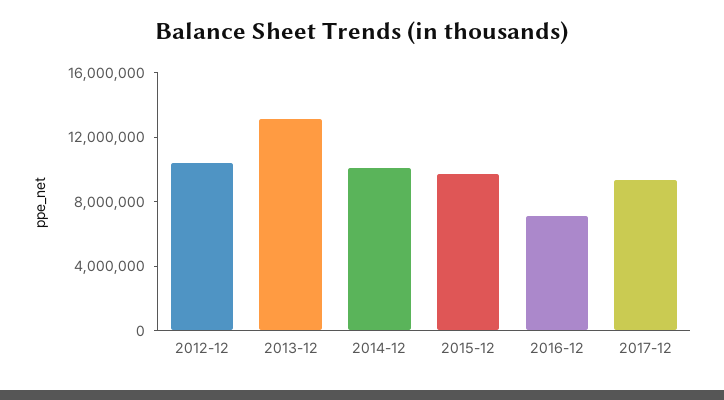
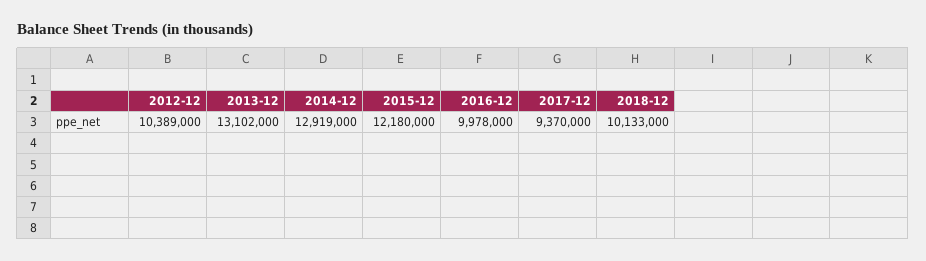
2014-12: 10000000 -> 12919000
2015-12: 10000000 -> 12180000
2016-12: 7000000 -> 9978000
2018-12: none -> 10133000

